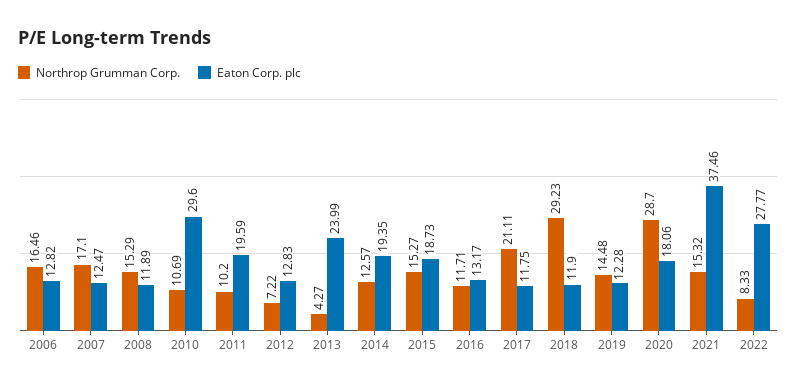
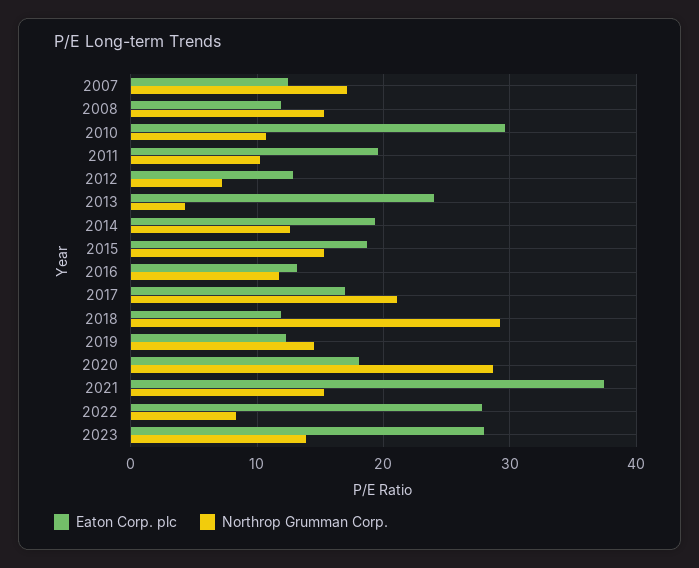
Northrop Grumman Corp., 2006: 16.46 -> none
Eaton Corp. plc, 2006: 12.82 -> none
Eaton Corp. plc, 2017: 11.75 -> 17
Eaton Corp. plc, 2023: none -> 28
Northrop Grumman Corp., 2023: none -> 14

